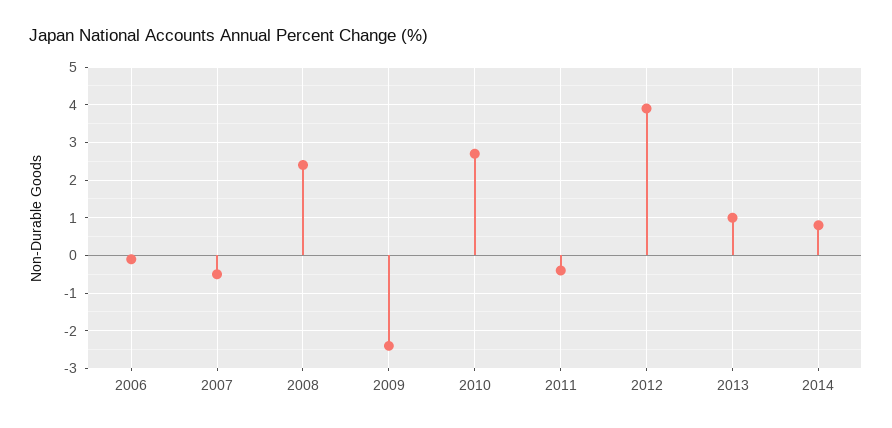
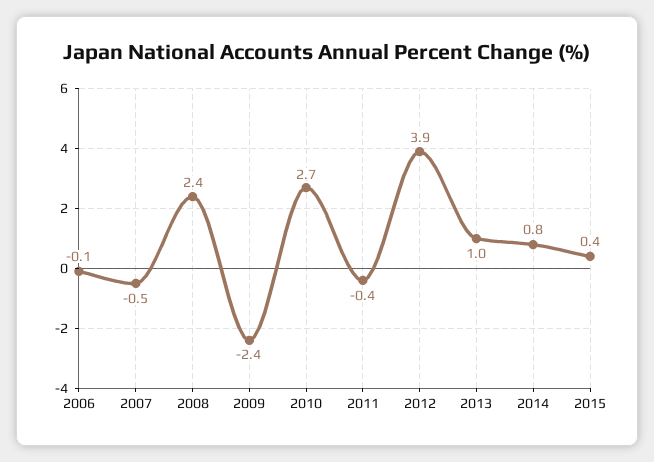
2015: none -> 0.4

